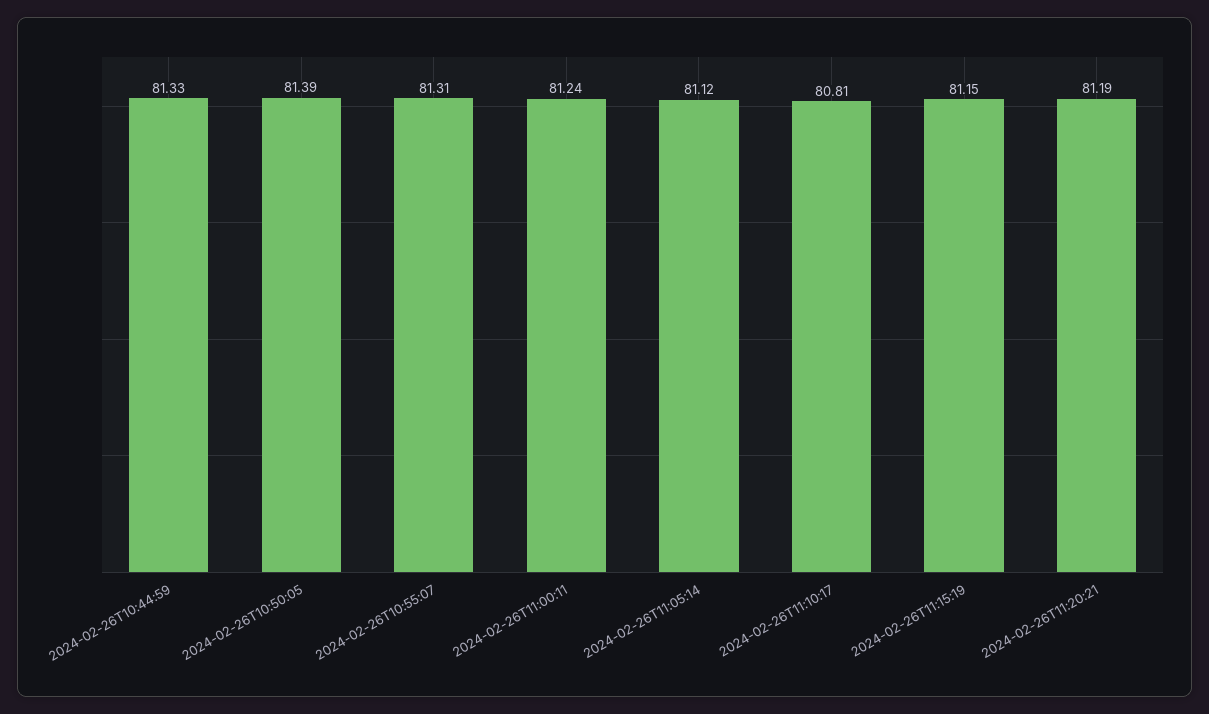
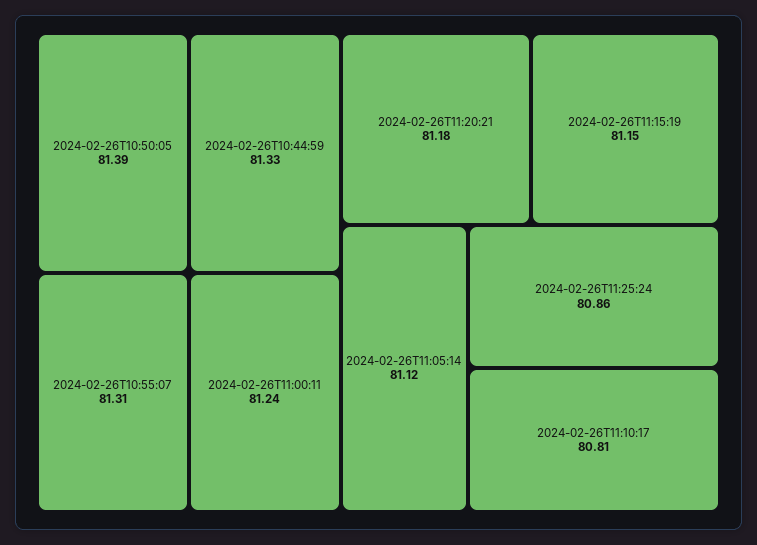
2024-02-26T11:20:21: 81.19 -> 81.18
2024-02-26T11:25:24: none -> 80.86

